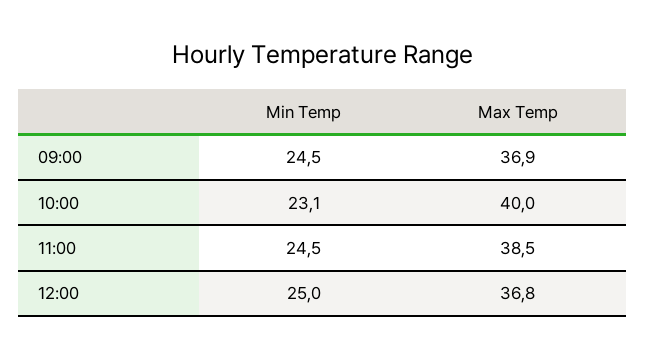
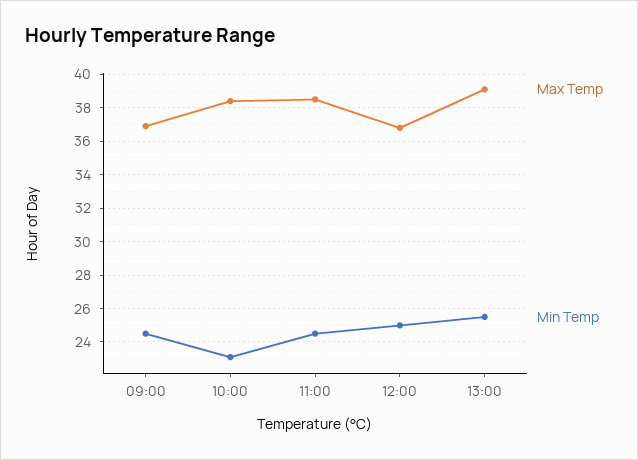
Max Temp, 10:00: 40 -> 38.5
Max Temp, 13:00: none -> 39
Min Temp, 13:00: none -> 25.5

